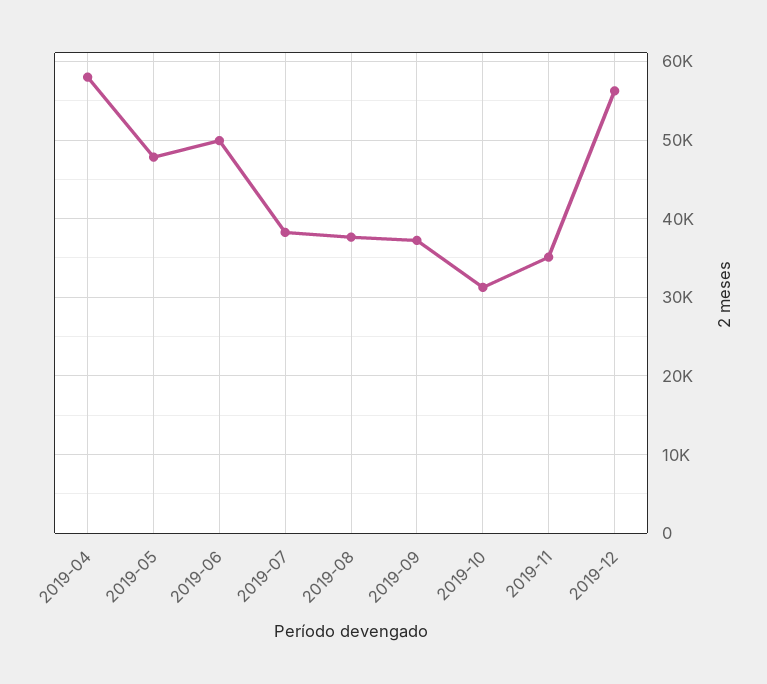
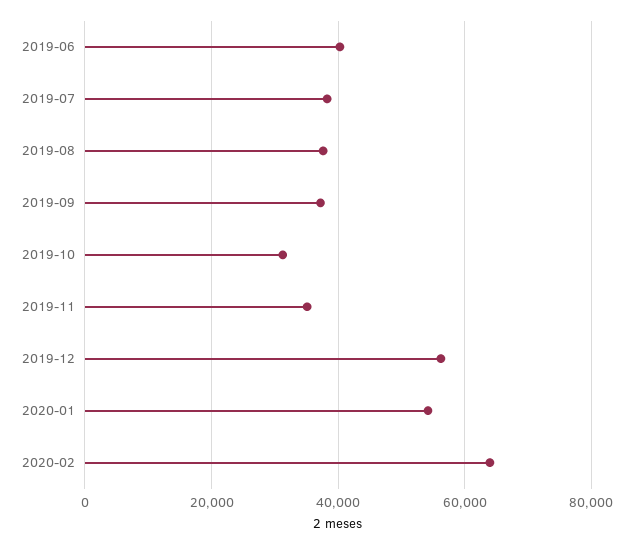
2019-04: 58000 -> none
2019-05: 48000 -> none
2019-06: 50000 -> 40000
2020-01: none -> 54000
2020-02: none -> 64000

